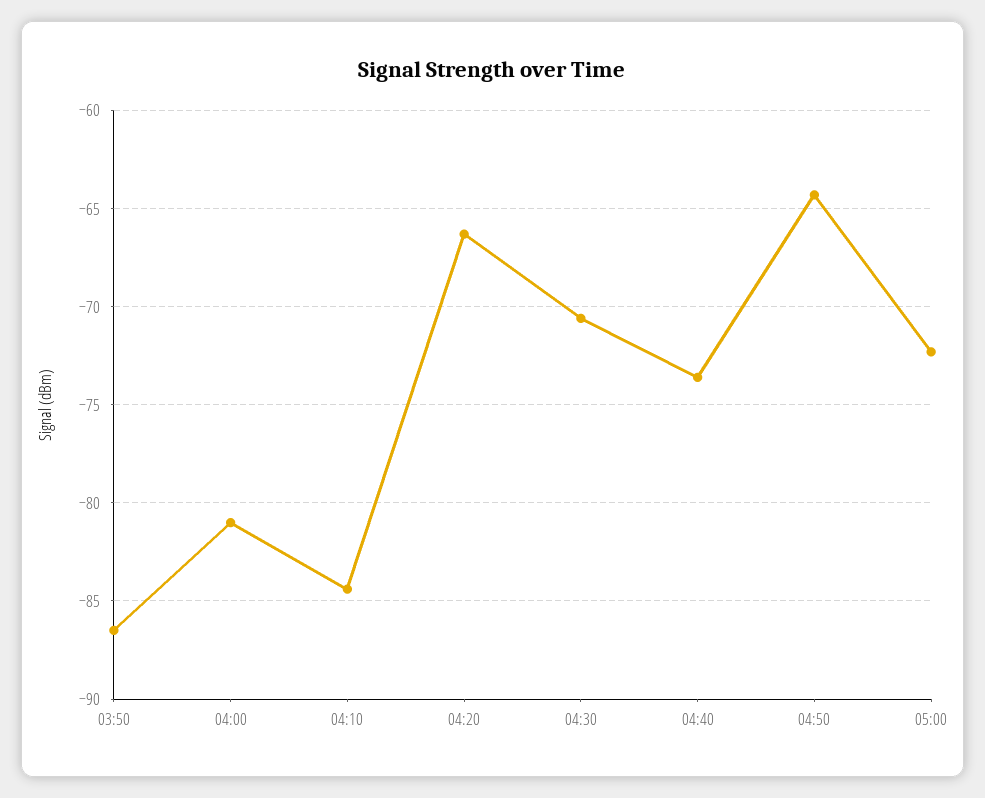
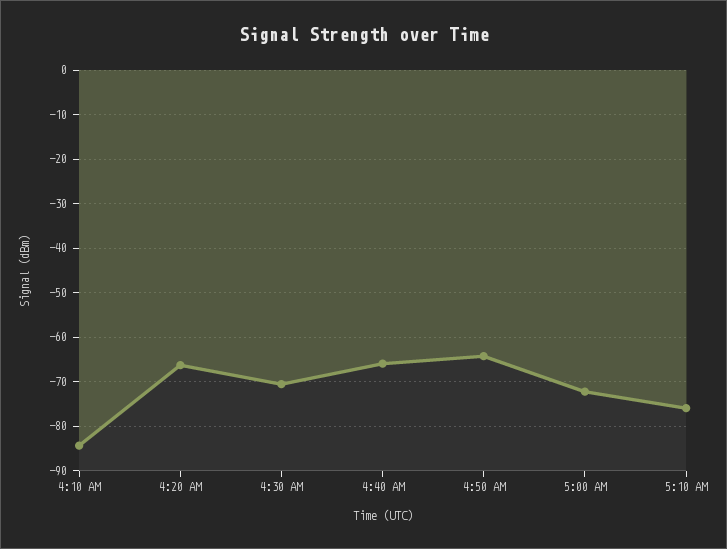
03:50: -86.5 -> none
04:00: -81 -> none
04:40: -73.5 -> -66
5:10 AM: none -> -76

